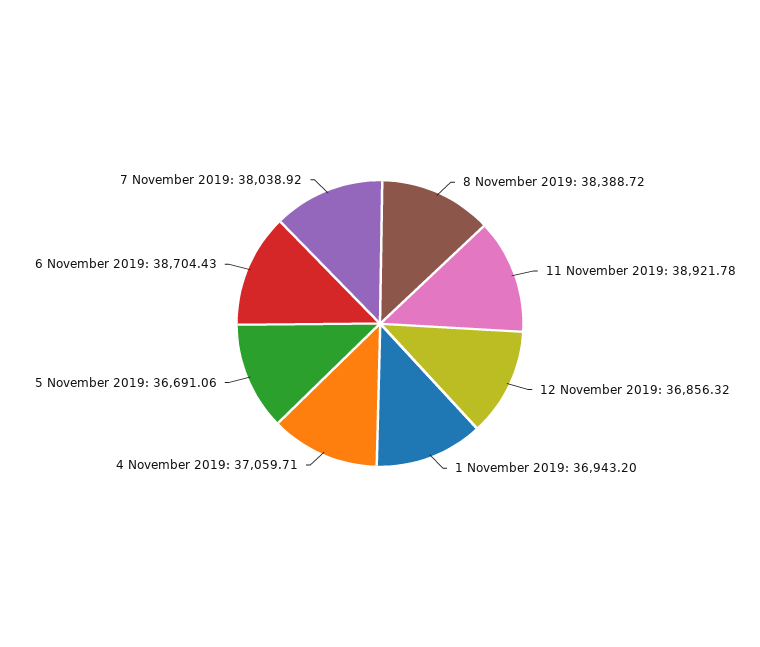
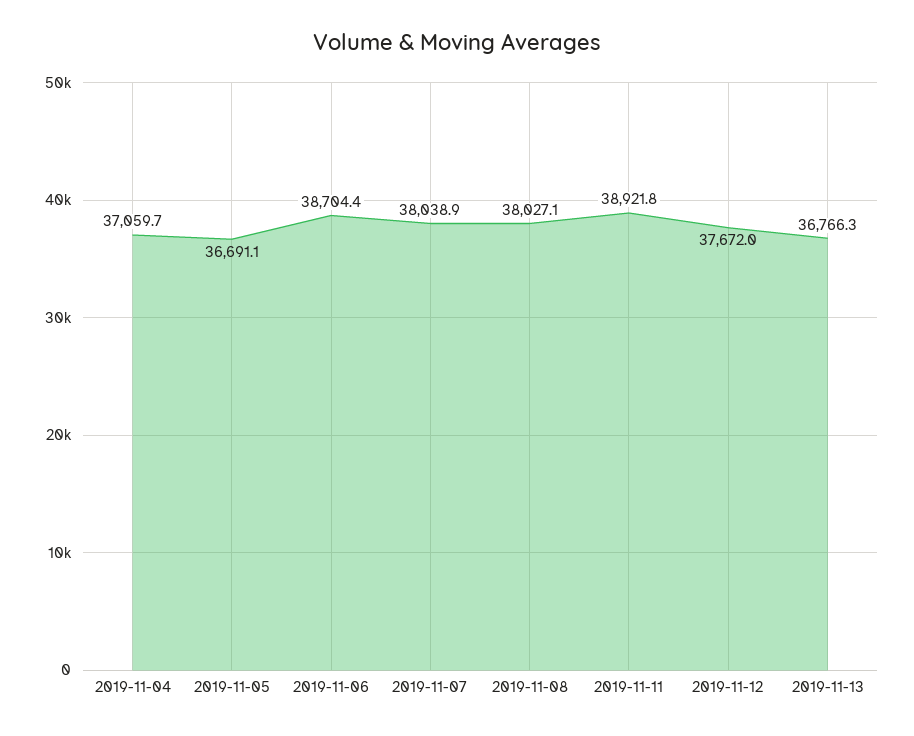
8 November 2019: 38388.72 -> 38027.1
12 November 2019: 36856.32 -> 37672
1 November 2019: 36943.2 -> none
2019-11-13: none -> 36766.3

